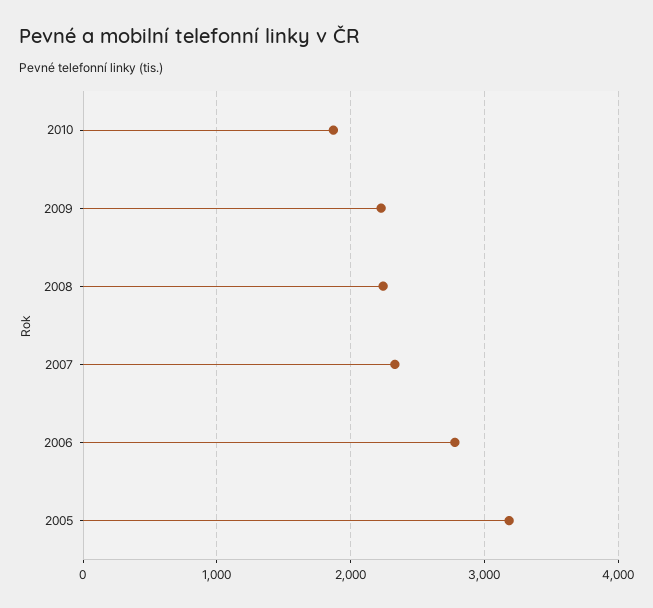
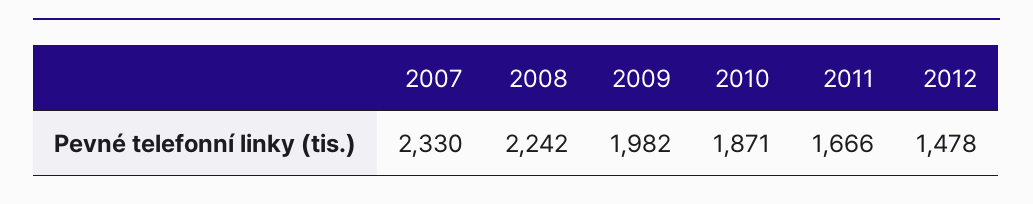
2009: 2200 -> 1982
2006: 2800 -> none
2005: 3200 -> none
2011: none -> 1666
2012: none -> 1478

